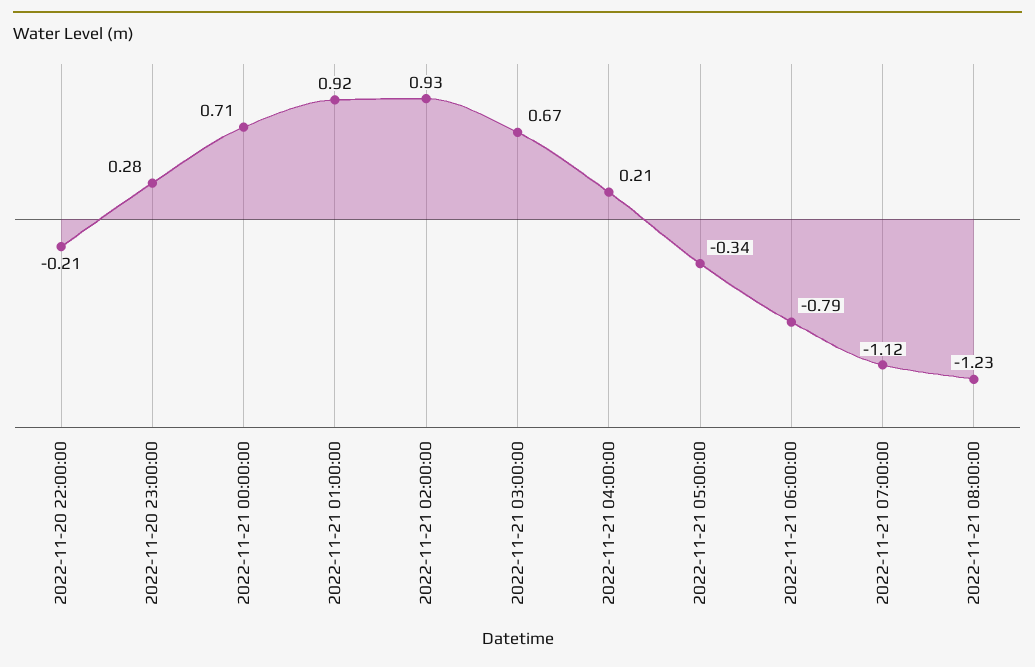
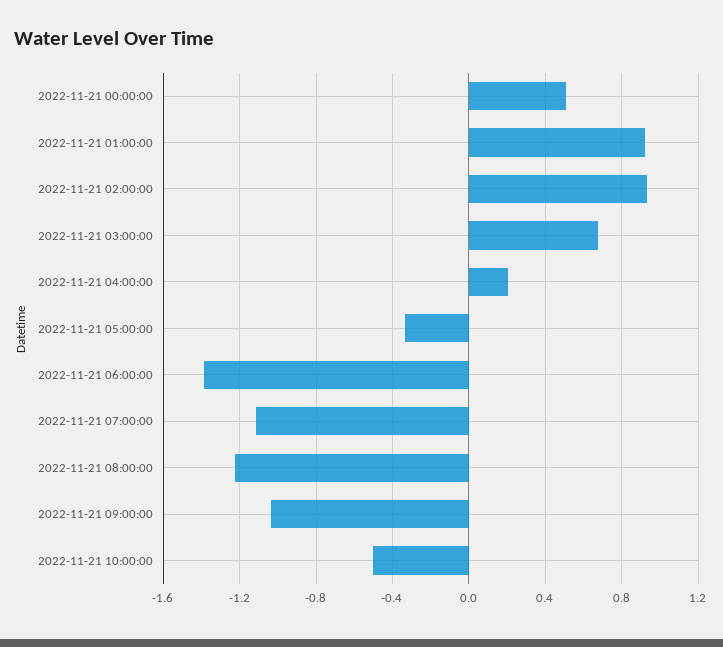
2022-11-20 22:00:00: -0.21 -> none
2022-11-20 23:00:00: 0.28 -> none
2022-11-21 00:00:00: 0.71 -> 0.5
2022-11-21 06:00:00: -0.79 -> -1.4
2022-11-21 09:00:00: none -> -1.05
2022-11-21 10:00:00: none -> -0.5

